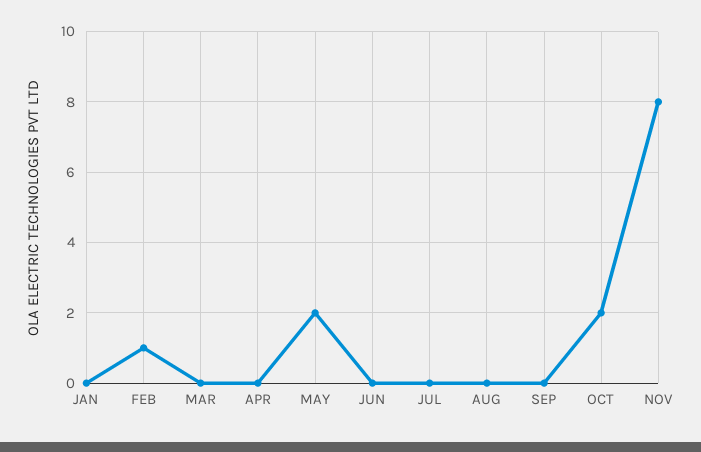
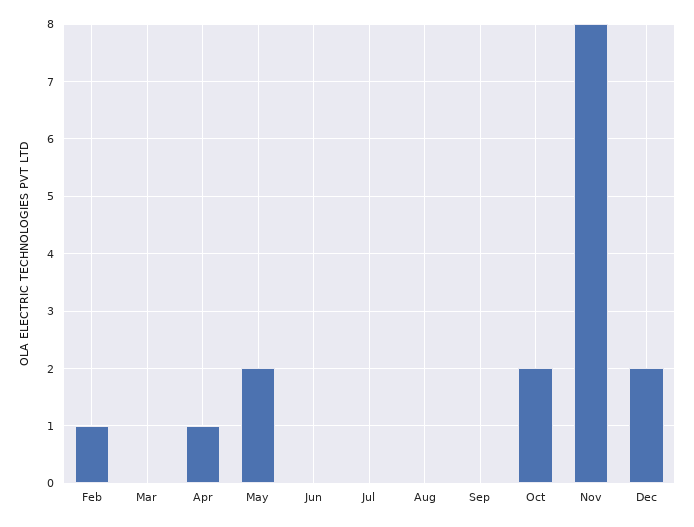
JAN: 0 -> none
APR: 0 -> 1
Dec: none -> 2

